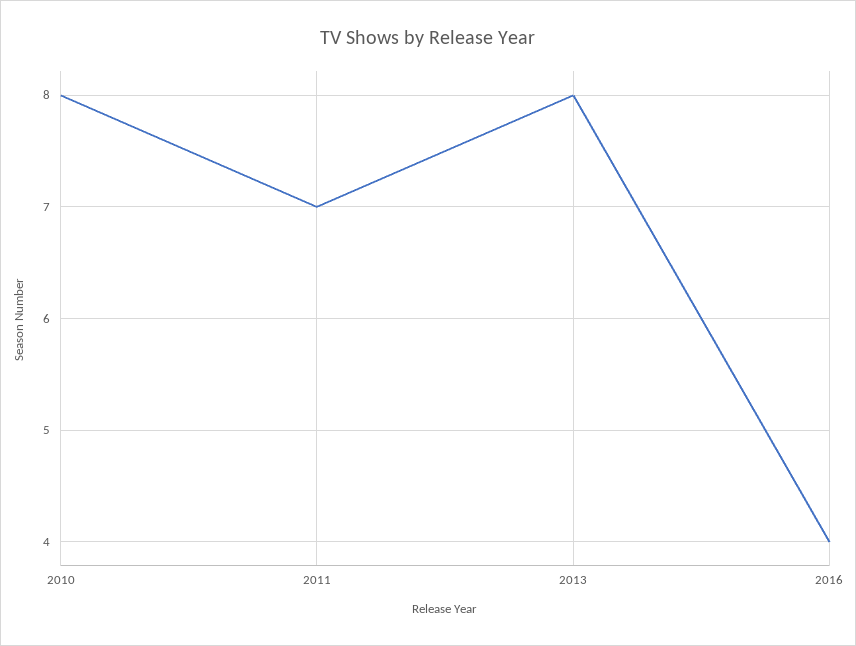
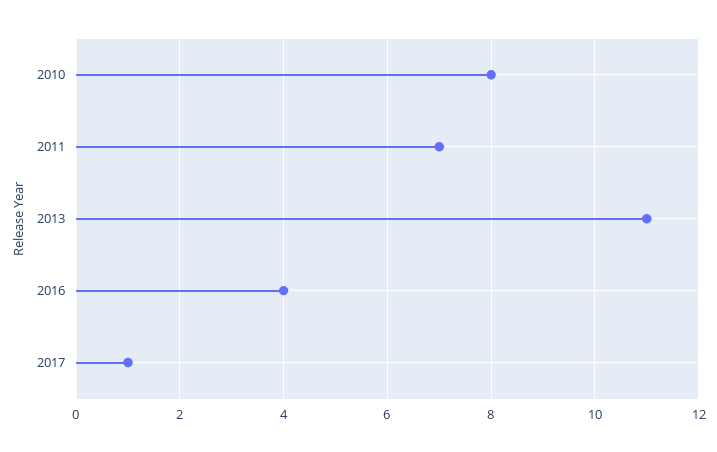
2013: 8 -> 11
2017: none -> 1

